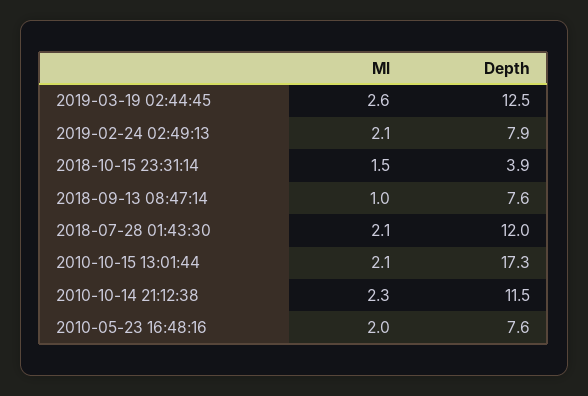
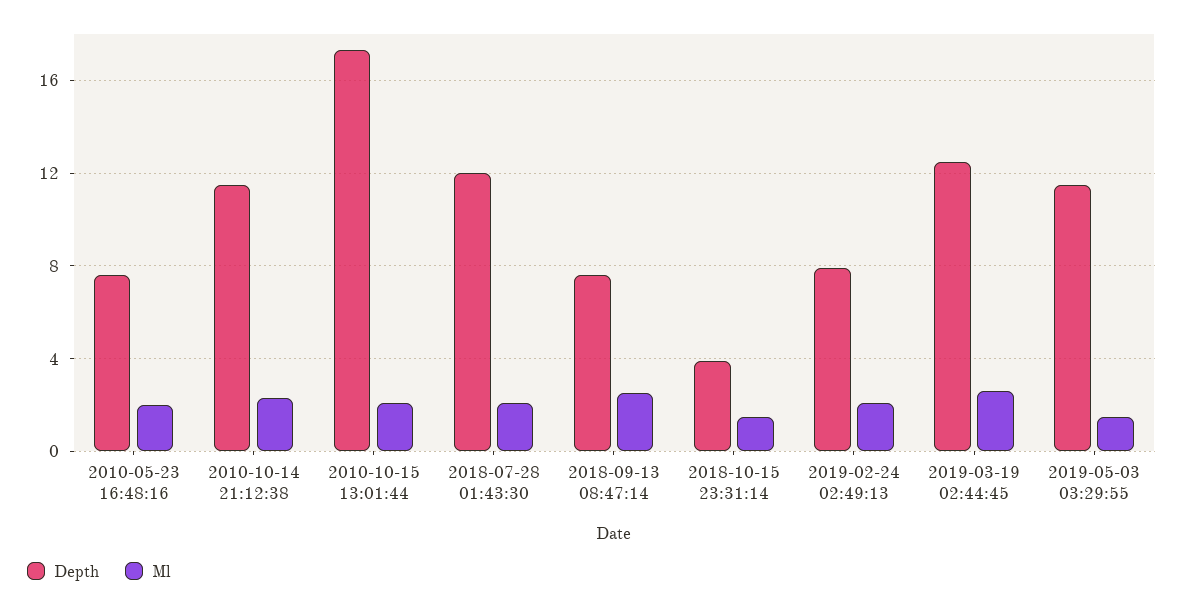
Ml, 2018-09-13 08:47:14: 1 -> 2.5
Depth, 2019-05-03 03:29:55: none -> 11.5
Ml, 2019-05-03 03:29:55: none -> 1.5

